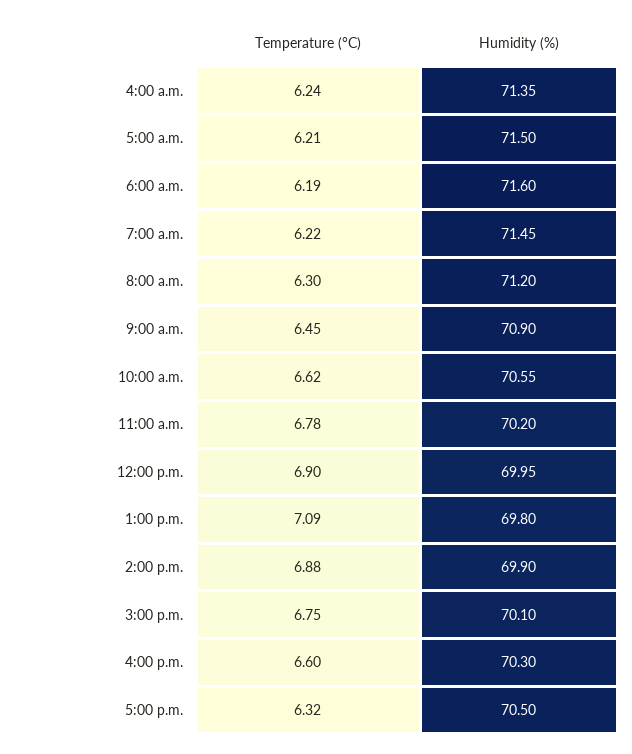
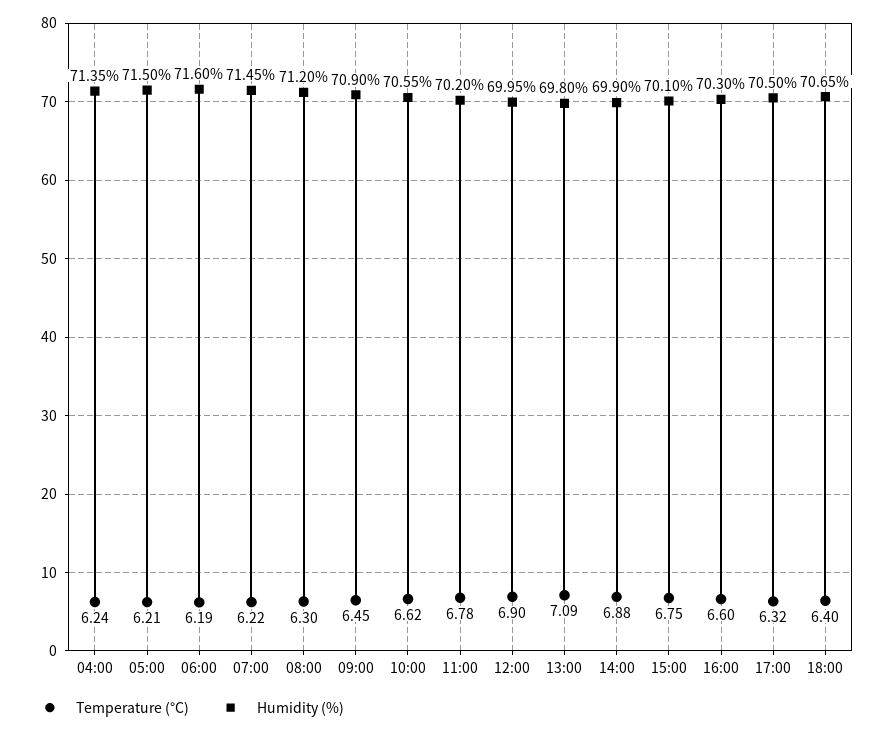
Temperature (°C), 18:00: none -> 6.4
Humidity (%), 18:00: none -> 70.65

